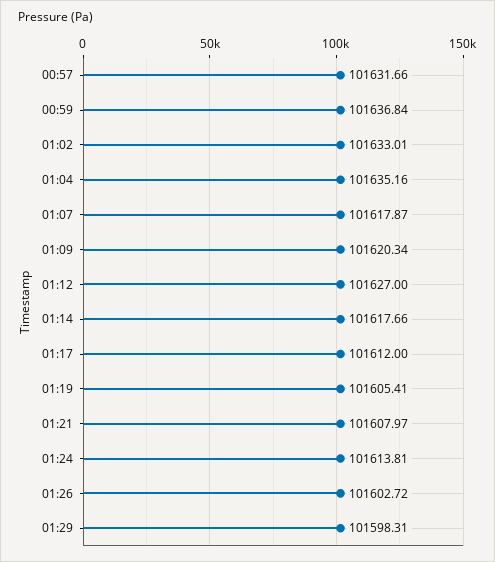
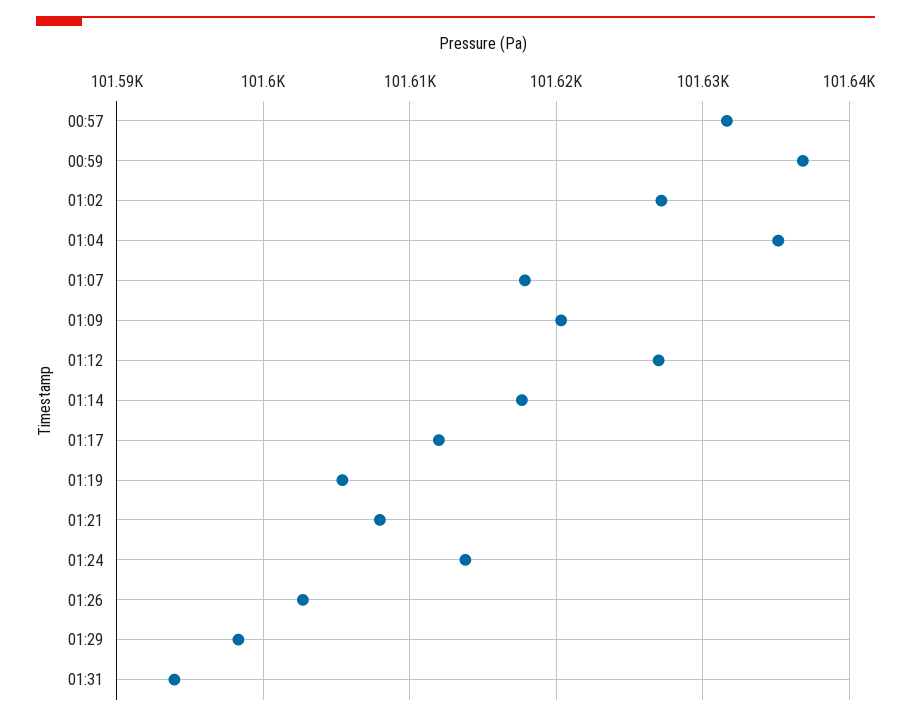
01:02: 101633.01 -> 101627
01:31: none -> 101594

